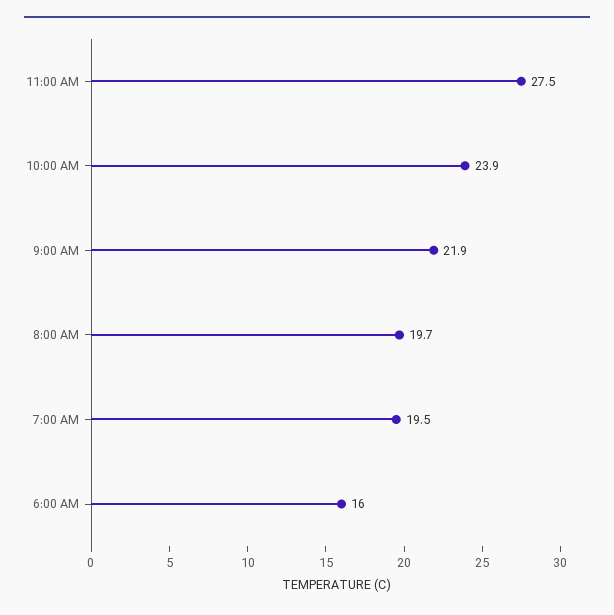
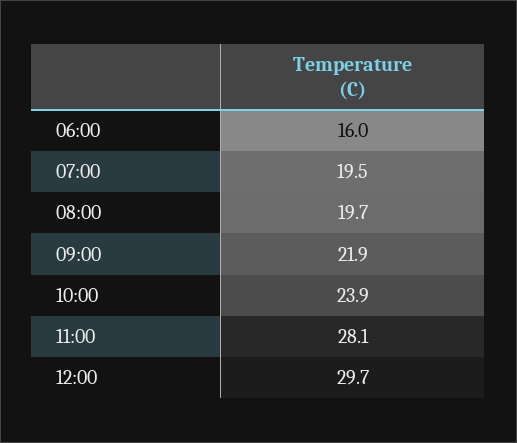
11:00 AM: 27.5 -> 28.1
12:00: none -> 29.7

